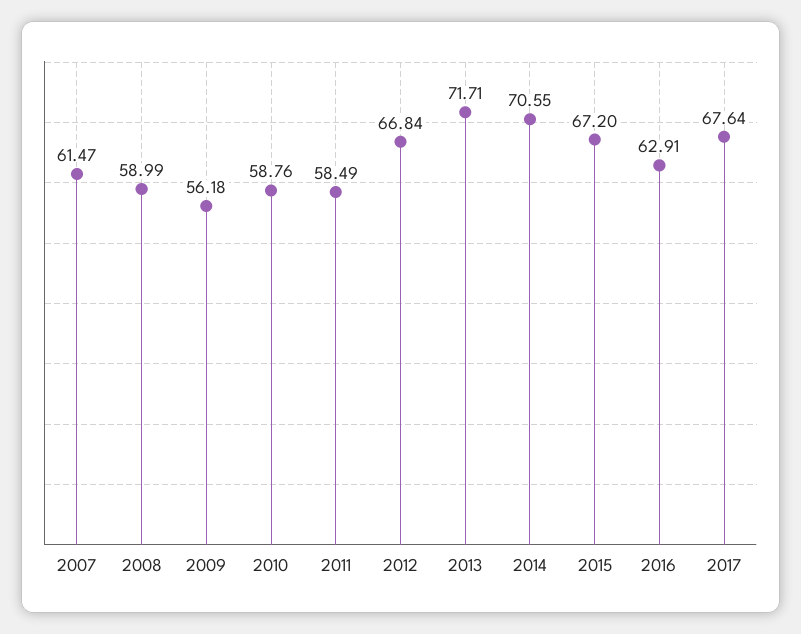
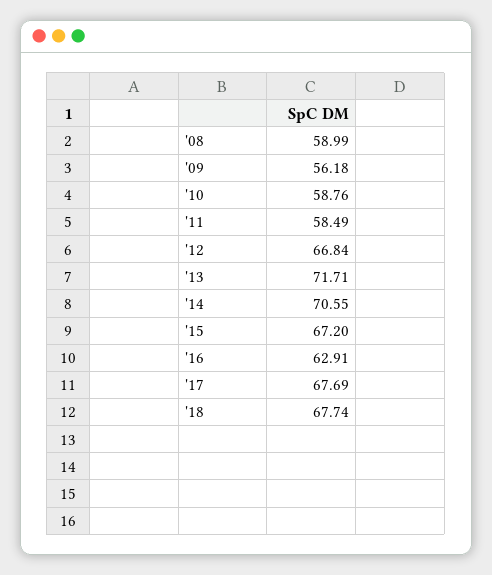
2007: 61.47 -> none
2017: 67.64 -> 67.69
'18: none -> 67.74

